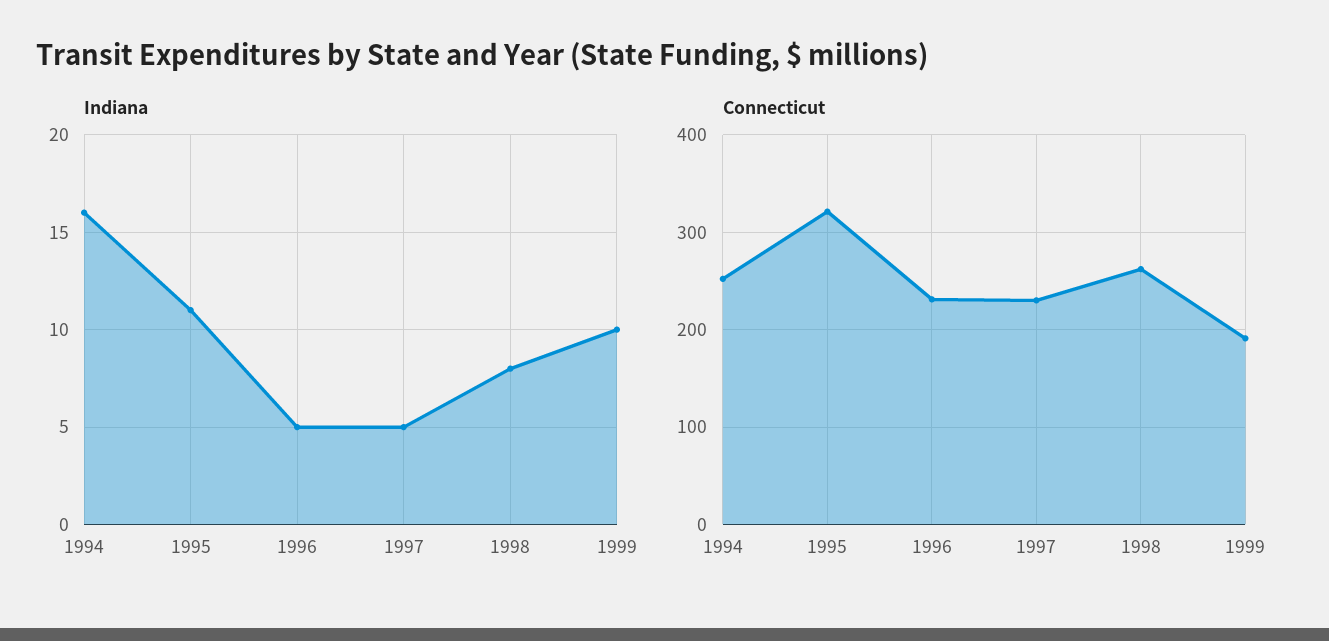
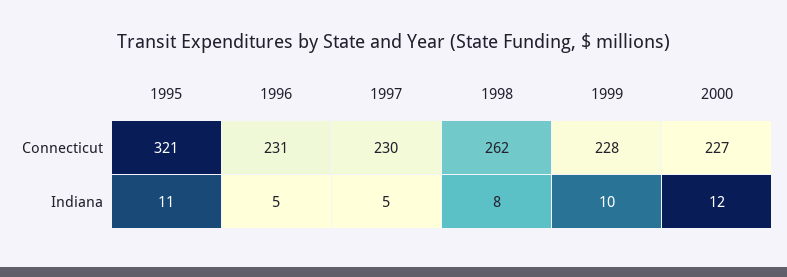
Indiana, 1994: 16 -> none
Connecticut, 1994: 250 -> none
Connecticut, 1999: 190 -> 228
Connecticut, 2000: none -> 227
Indiana, 2000: none -> 12

